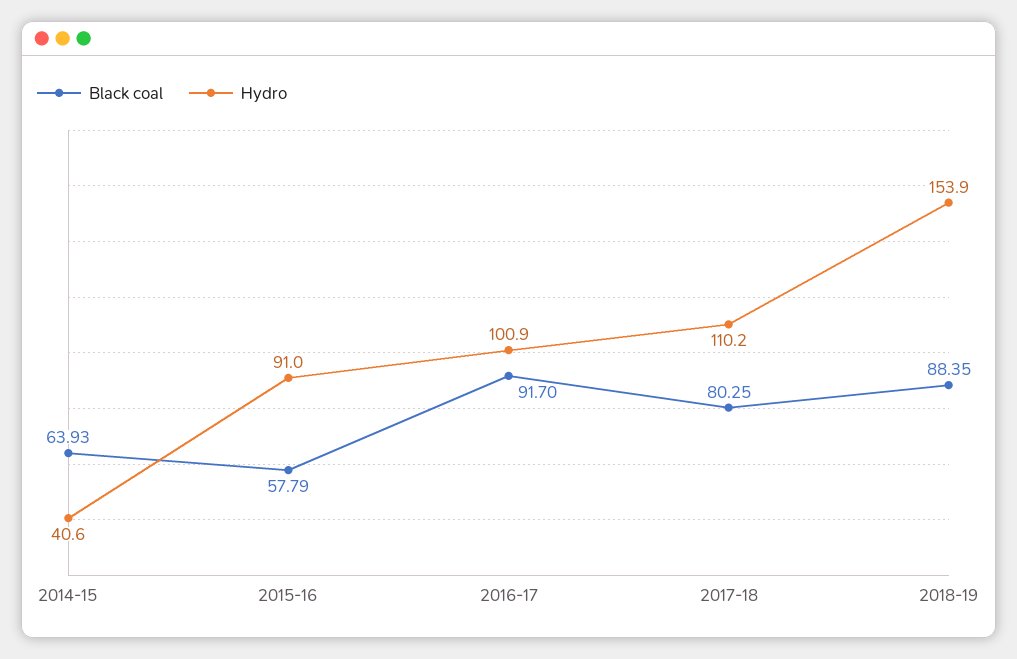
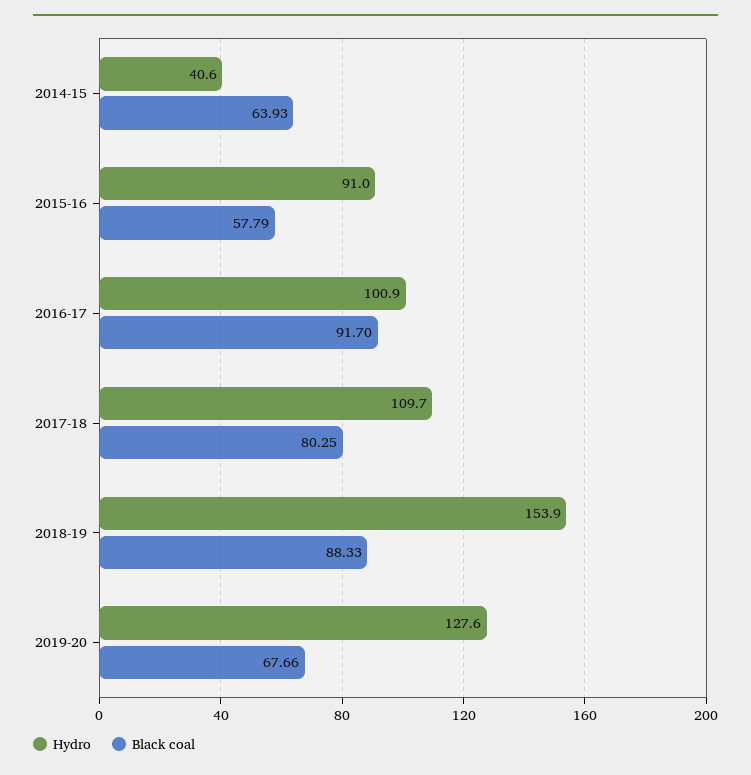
Hydro, 2017-18: 110.2 -> 109.7
Black coal, 2018-19: 88.35 -> 88.33
Hydro, 2019-20: none -> 127.6
Black coal, 2019-20: none -> 67.66

